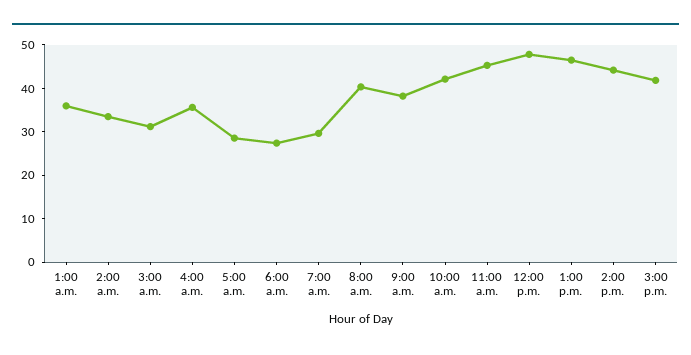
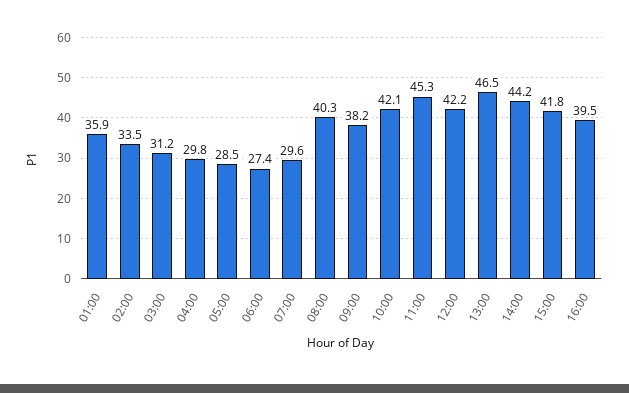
4:00 a.m.: 36 -> 29.8
12:00 p.m.: 48 -> 42.2
16:00: none -> 39.5

